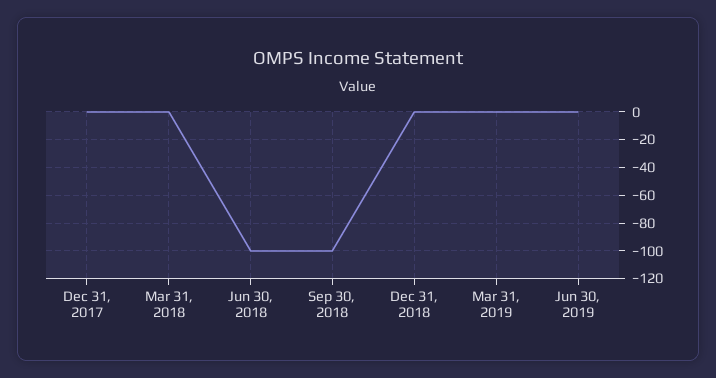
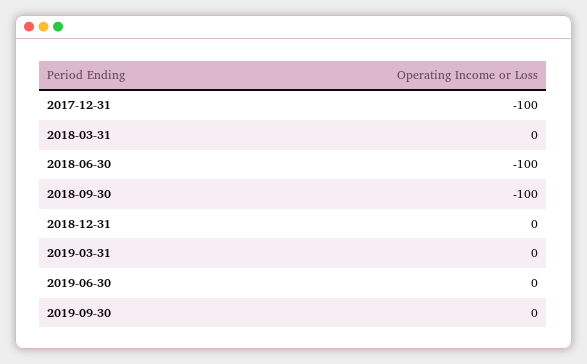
Dec 31, 2017: 0 -> -100
2019-09-30: none -> 0

